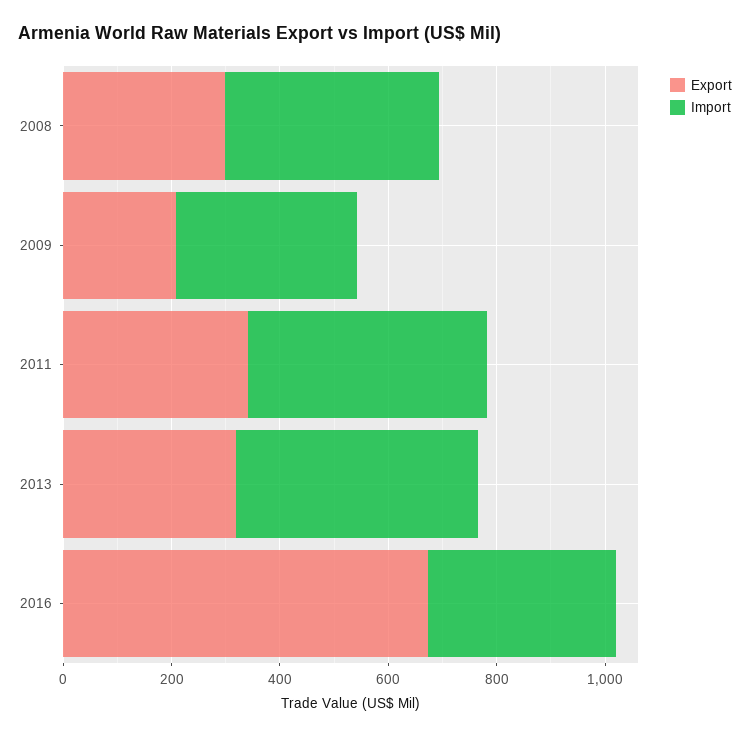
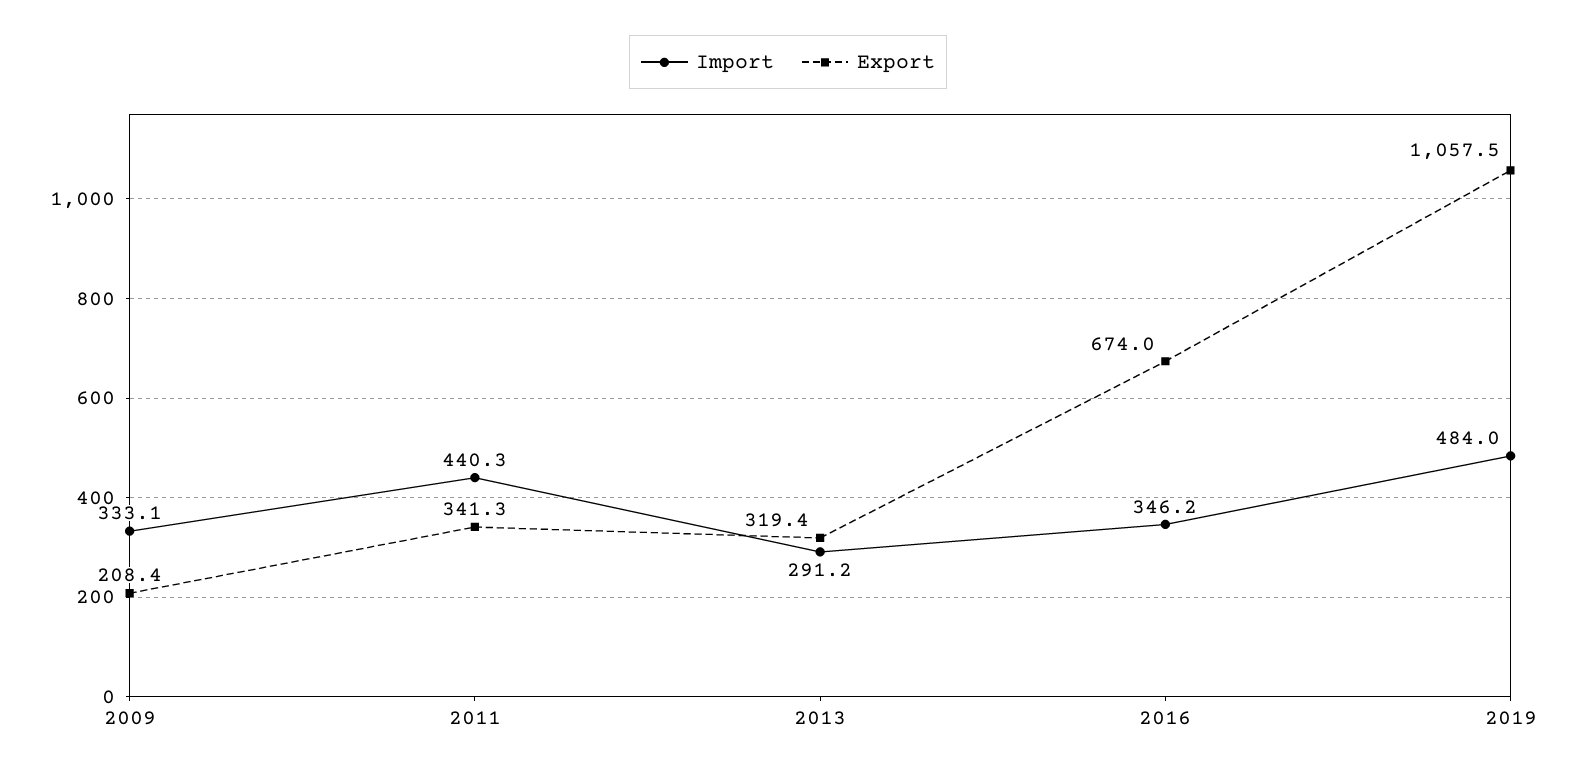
Export, 2008: 300 -> none
Import, 2008: 400 -> none
Import, 2013: 450 -> 291.2
Import, 2019: none -> 484
Export, 2019: none -> 1057.5

